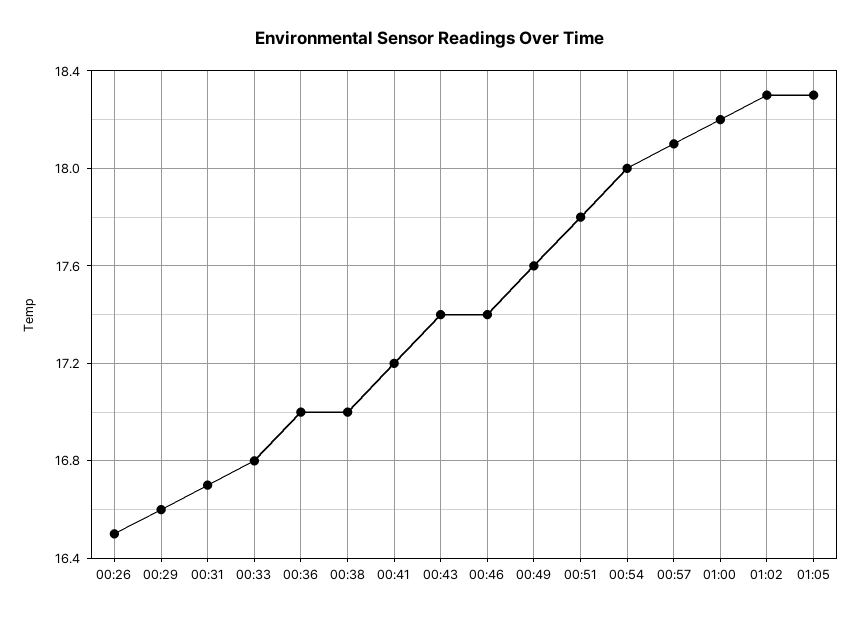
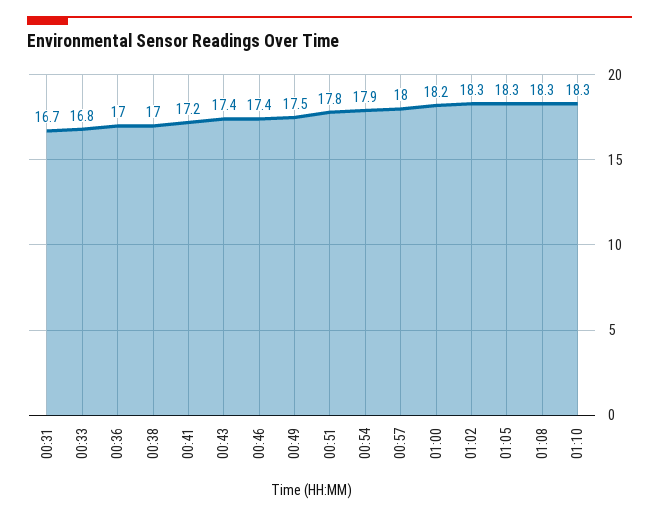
00:26: 16.5 -> none
00:29: 16.6 -> none
00:49: 17.6 -> 17.5
00:54: 18 -> 17.9
00:57: 18.1 -> 18
01:08: none -> 18.3
01:10: none -> 18.3

